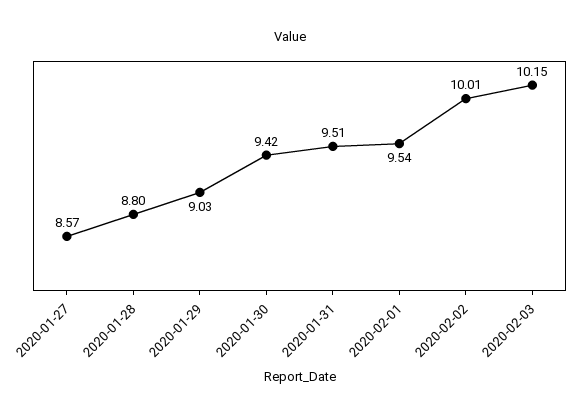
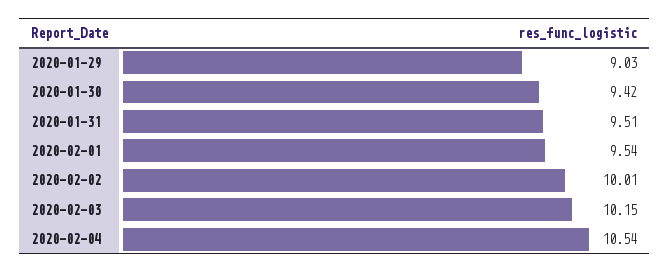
2020-01-27: 8.57 -> none
2020-01-28: 8.8 -> none
2020-02-04: none -> 10.54

